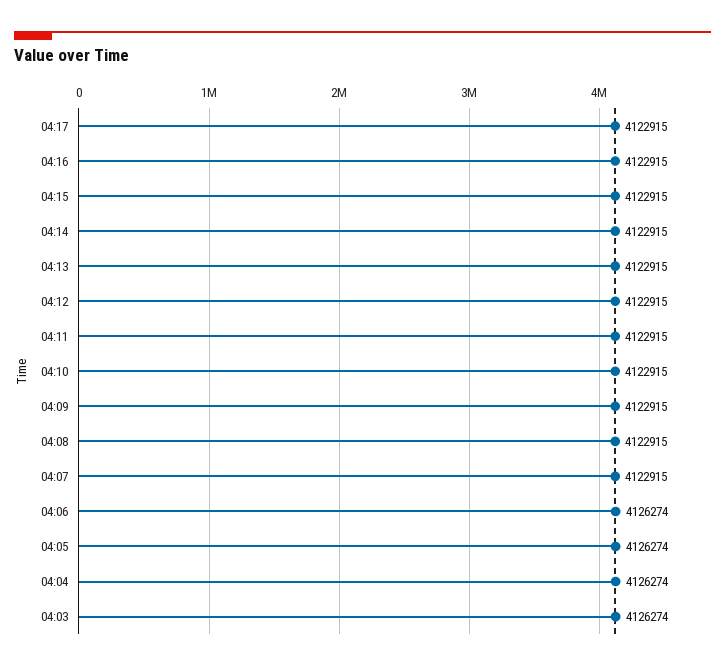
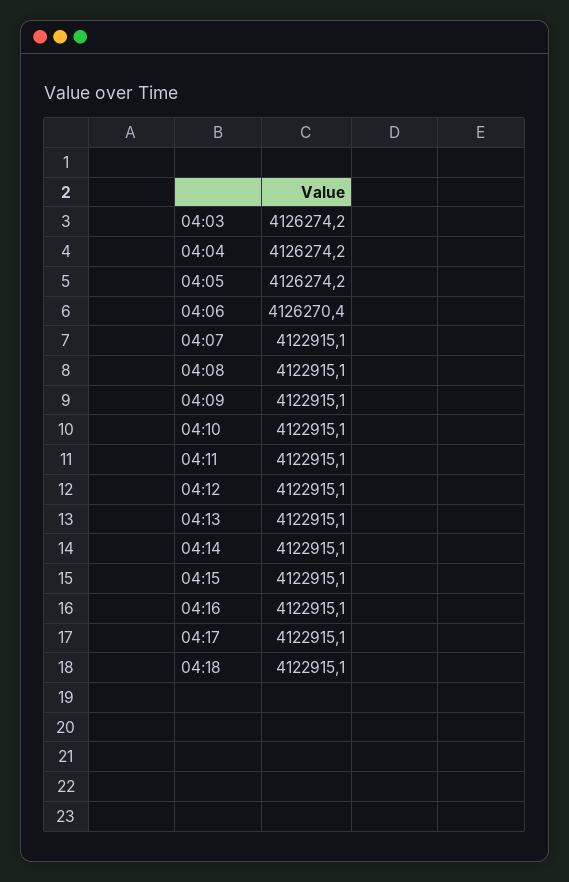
04:06: 4126274 -> 4126270.4
04:18: none -> 4122915.1

